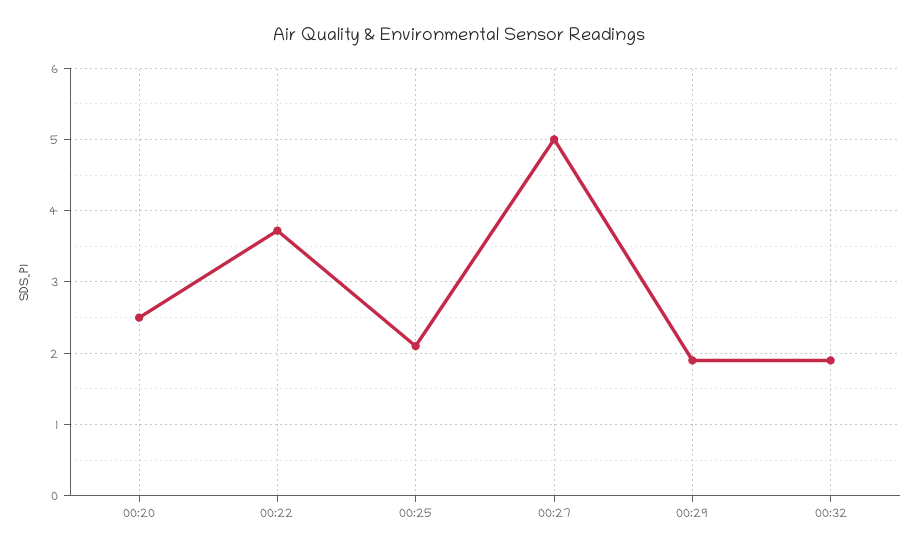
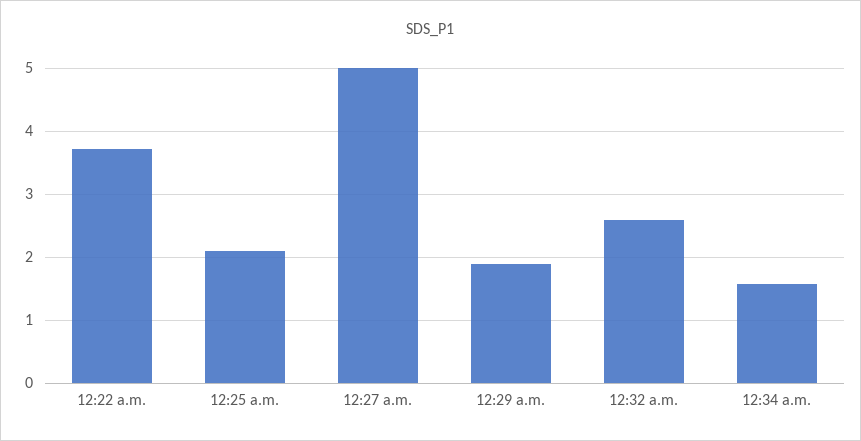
00:20: 2.5 -> none
00:32: 1.9 -> 2.6
12:34 a.m.: none -> 1.6

